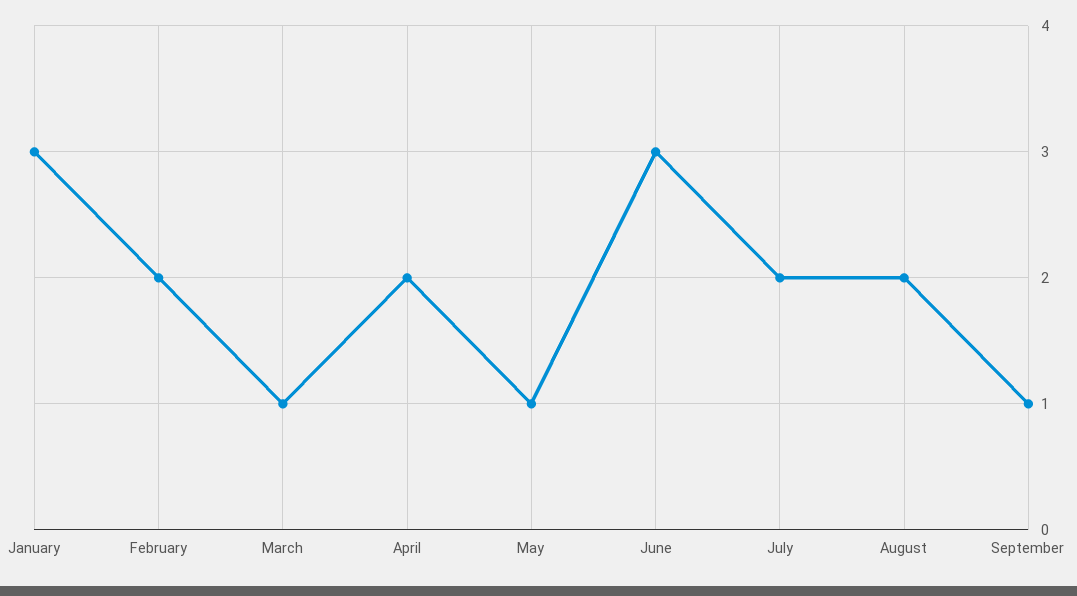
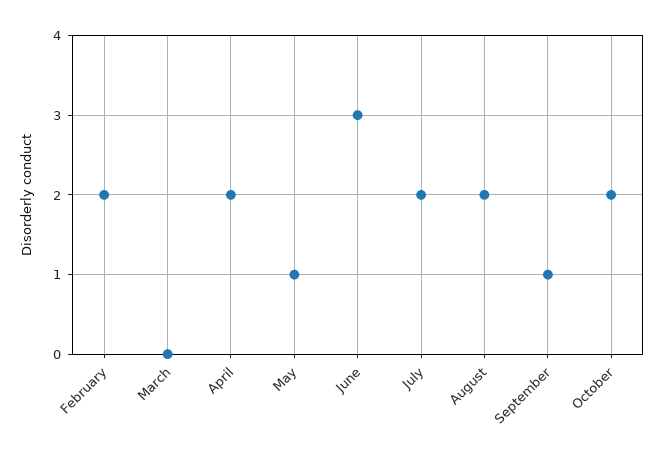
January: 3 -> none
March: 1 -> 0
October: none -> 2

